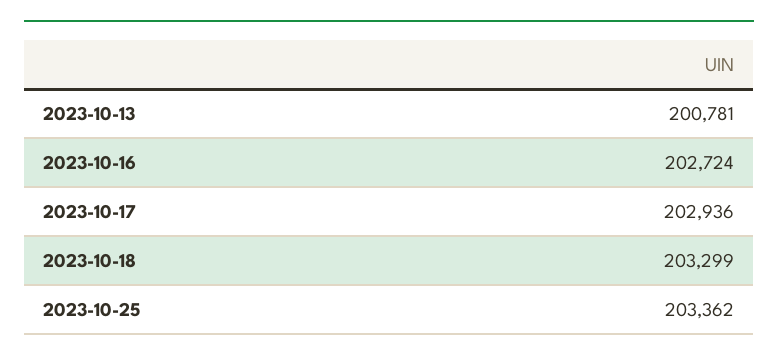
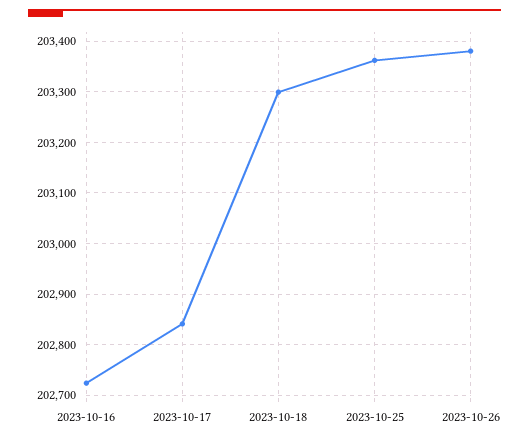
2023-10-13: 200781 -> none
2023-10-17: 202936 -> 202840
2023-10-26: none -> 203380

